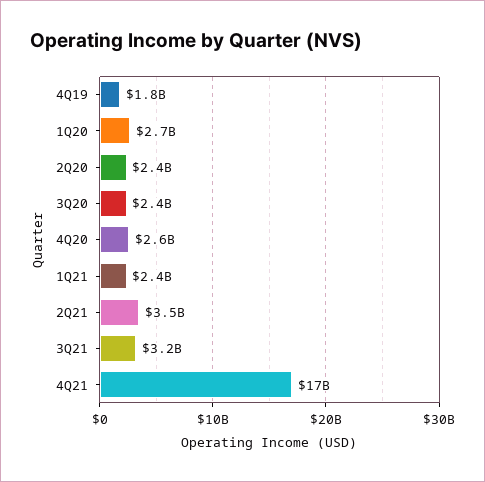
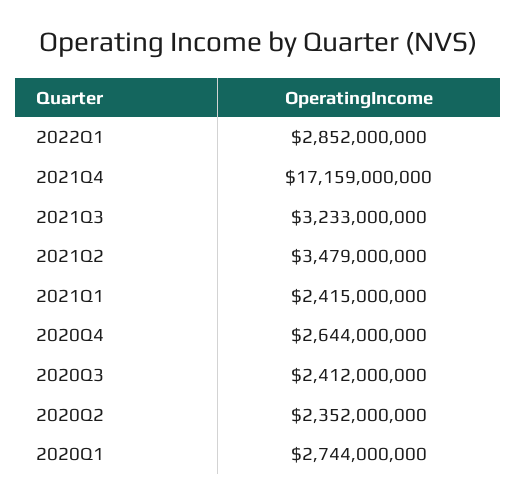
4Q19: 1800000000 -> none
2022Q1: none -> 2852000000

